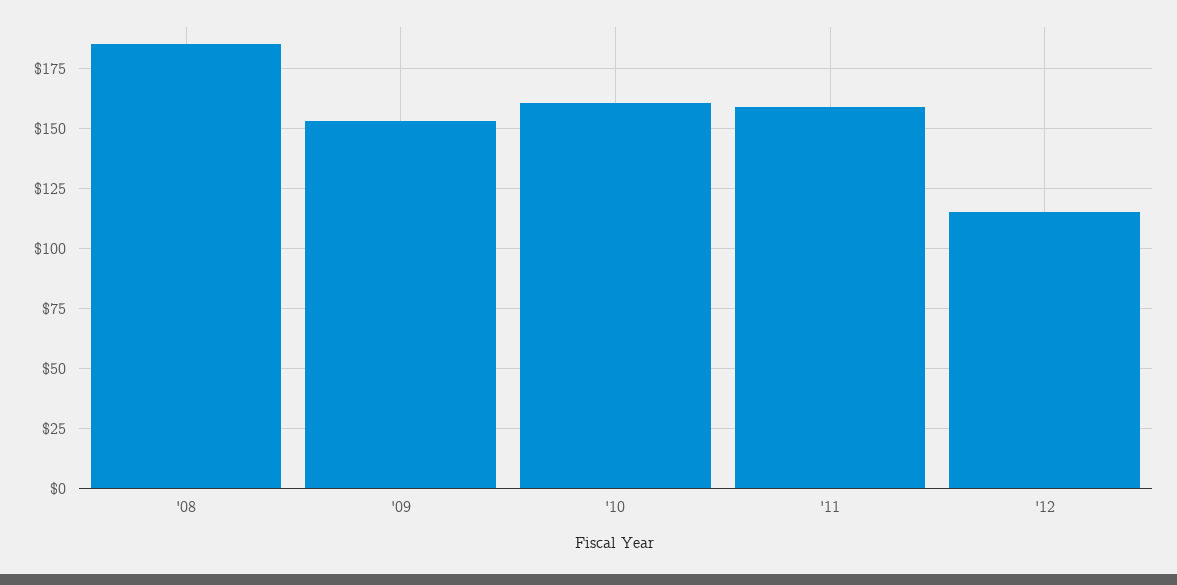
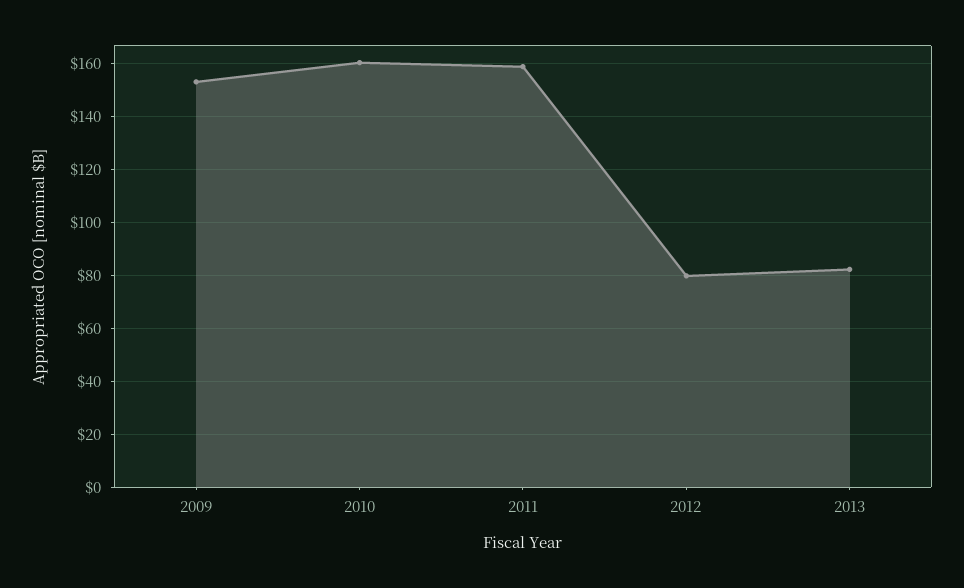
'08: 185 -> none
'12: 115 -> 80
2013: none -> 82.5

